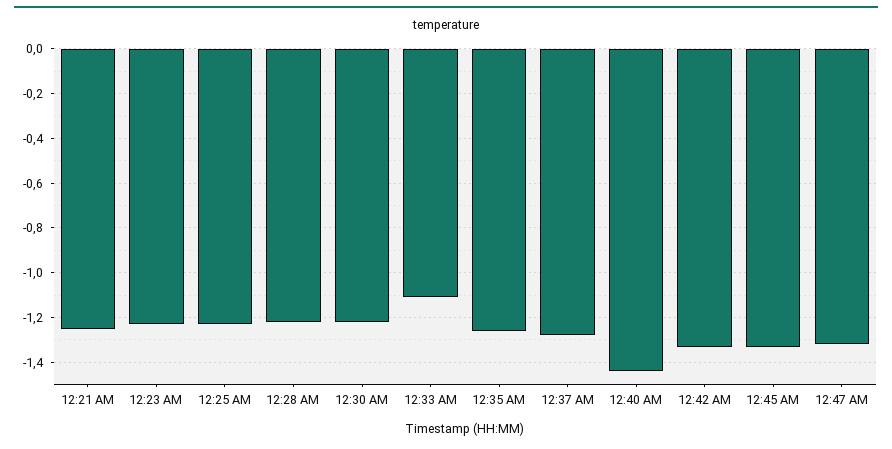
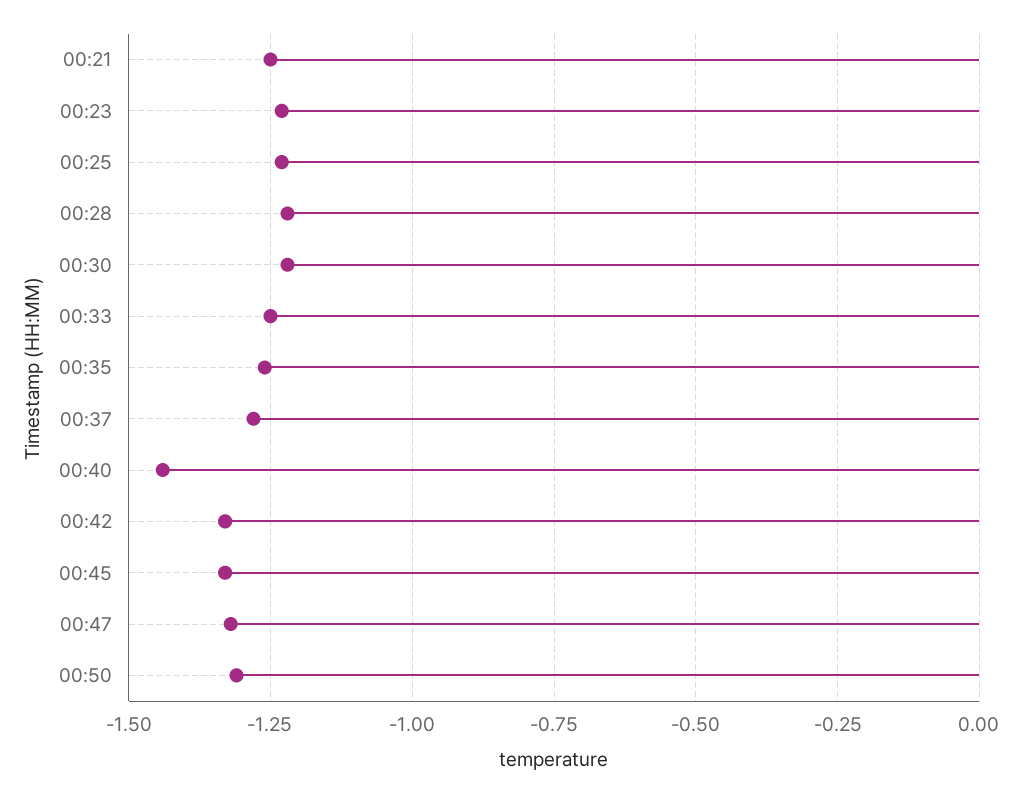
12:33 AM: -1.1 -> -1.25
00:50: none -> -1.3

